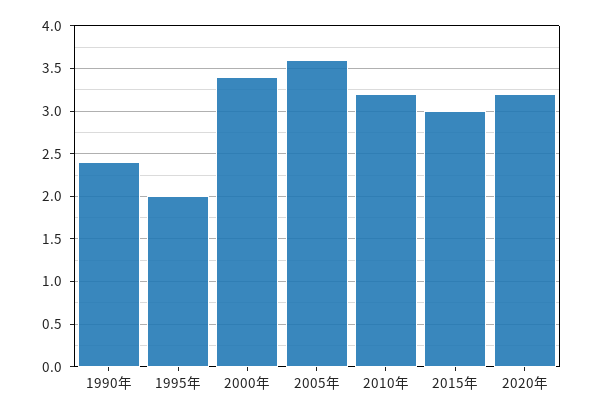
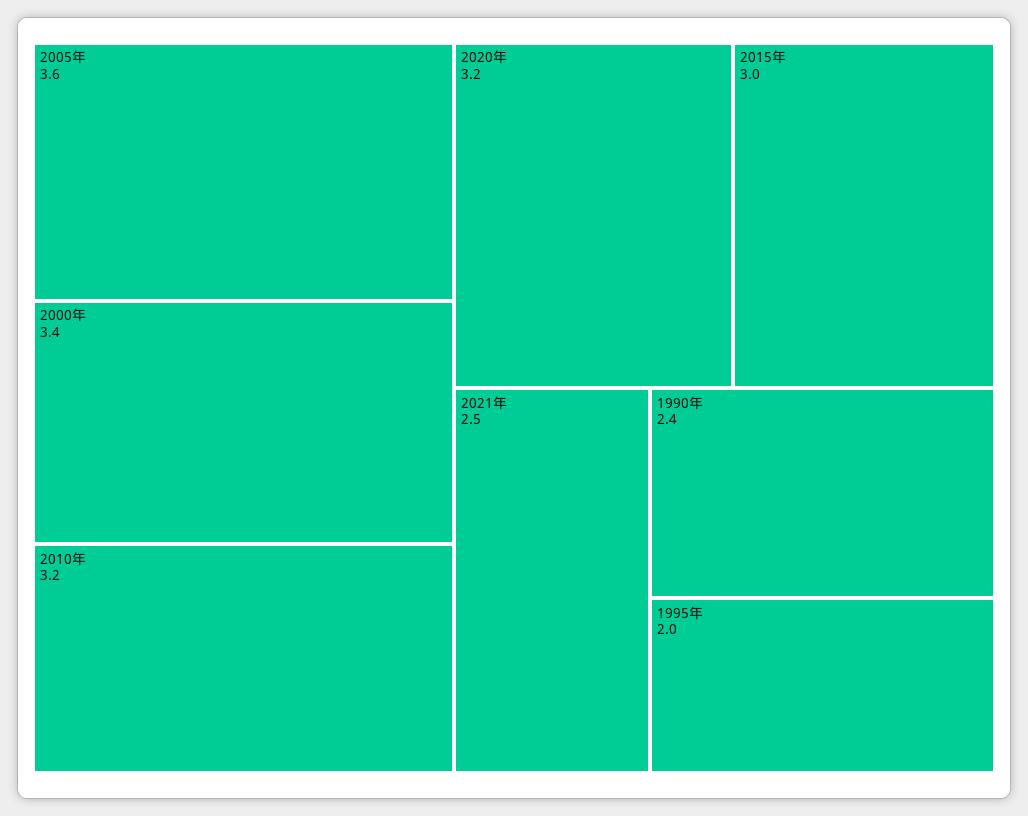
2021年: none -> 2.5

